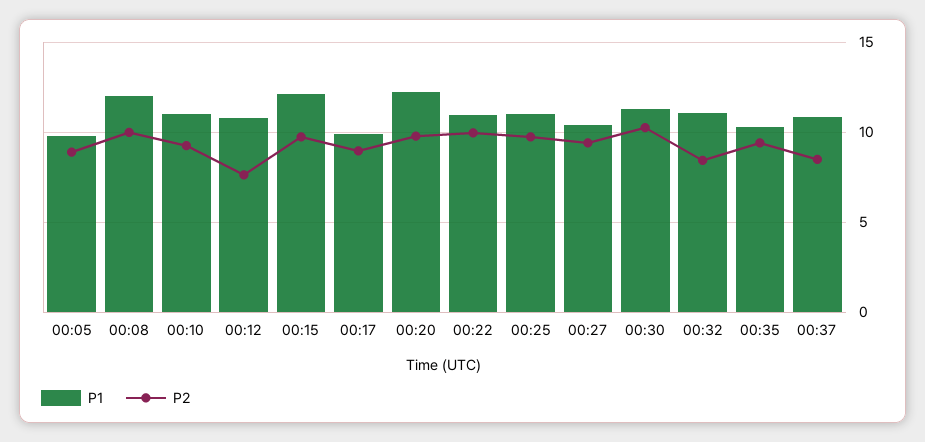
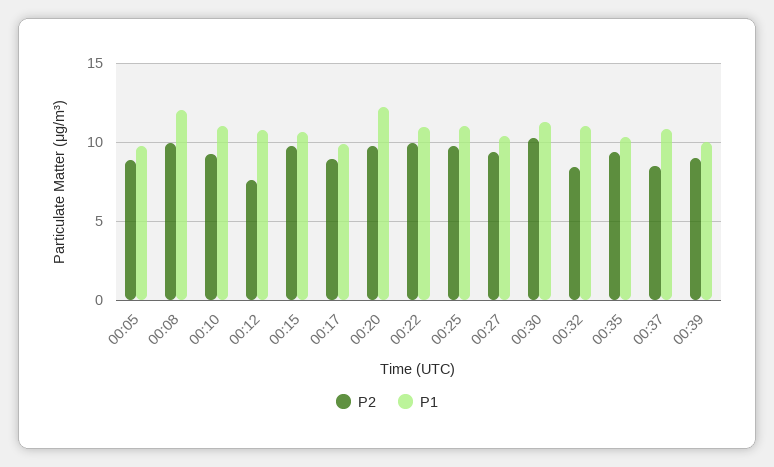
P1, 00:15: 12 -> 10.5
P2, 00:39: none -> 9
P1, 00:39: none -> 10

